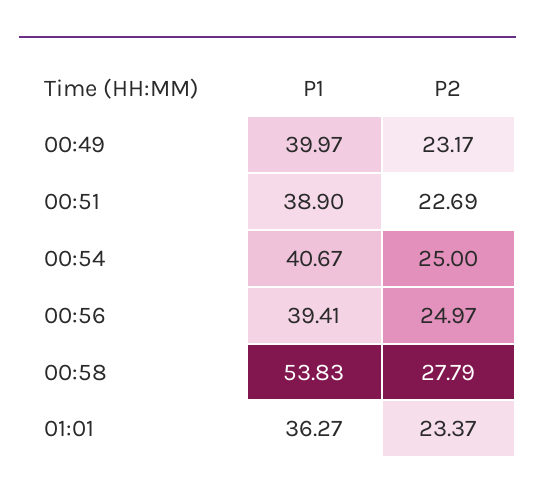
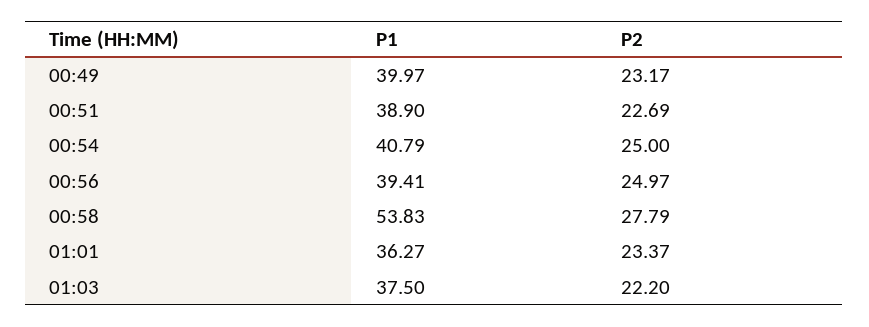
P1, 00:54: 40.67 -> 40.79
P1, 01:03: none -> 37.5
P2, 01:03: none -> 22.2

